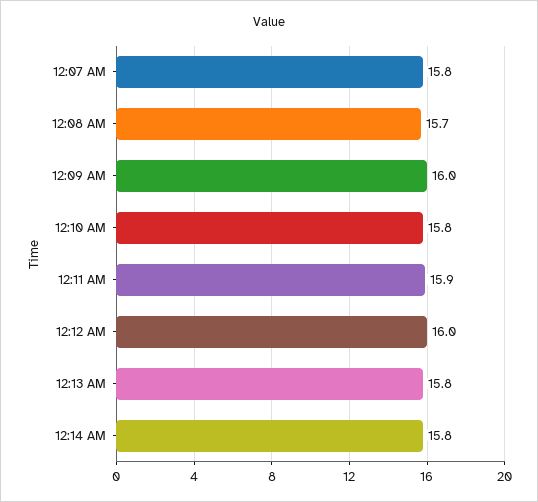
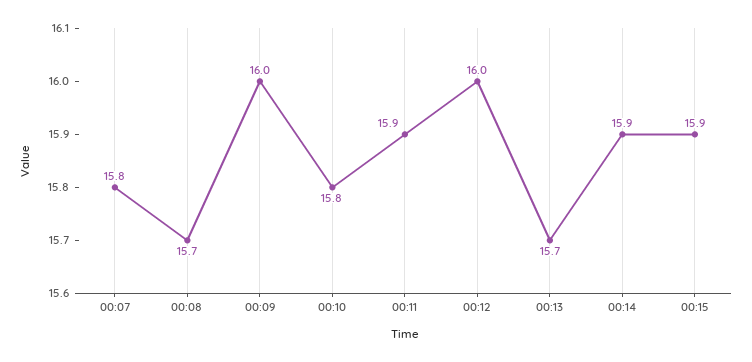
12:13 AM: 15.8 -> 15.7
12:14 AM: 15.8 -> 15.9
00:15: none -> 15.9

